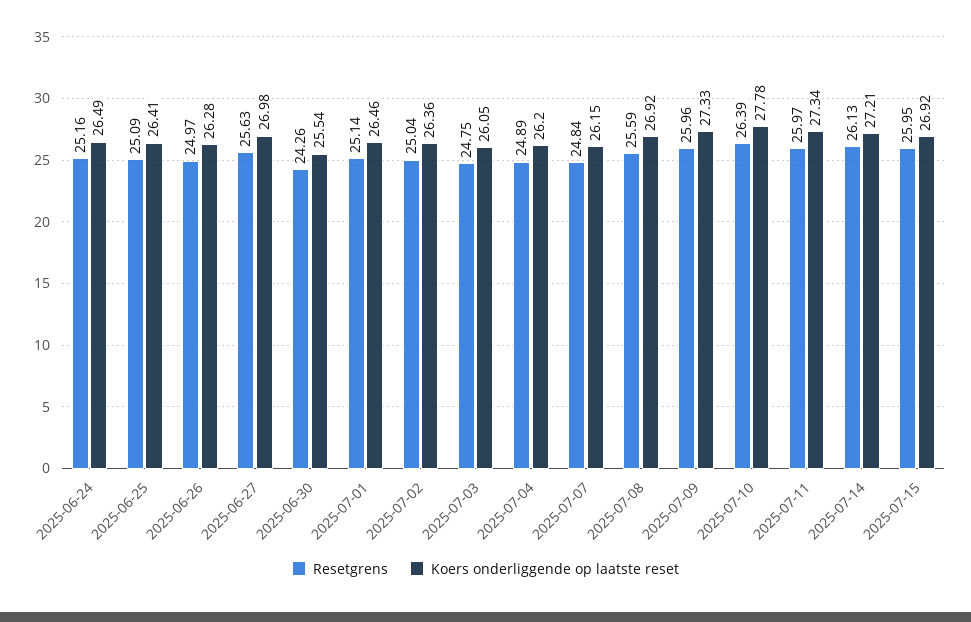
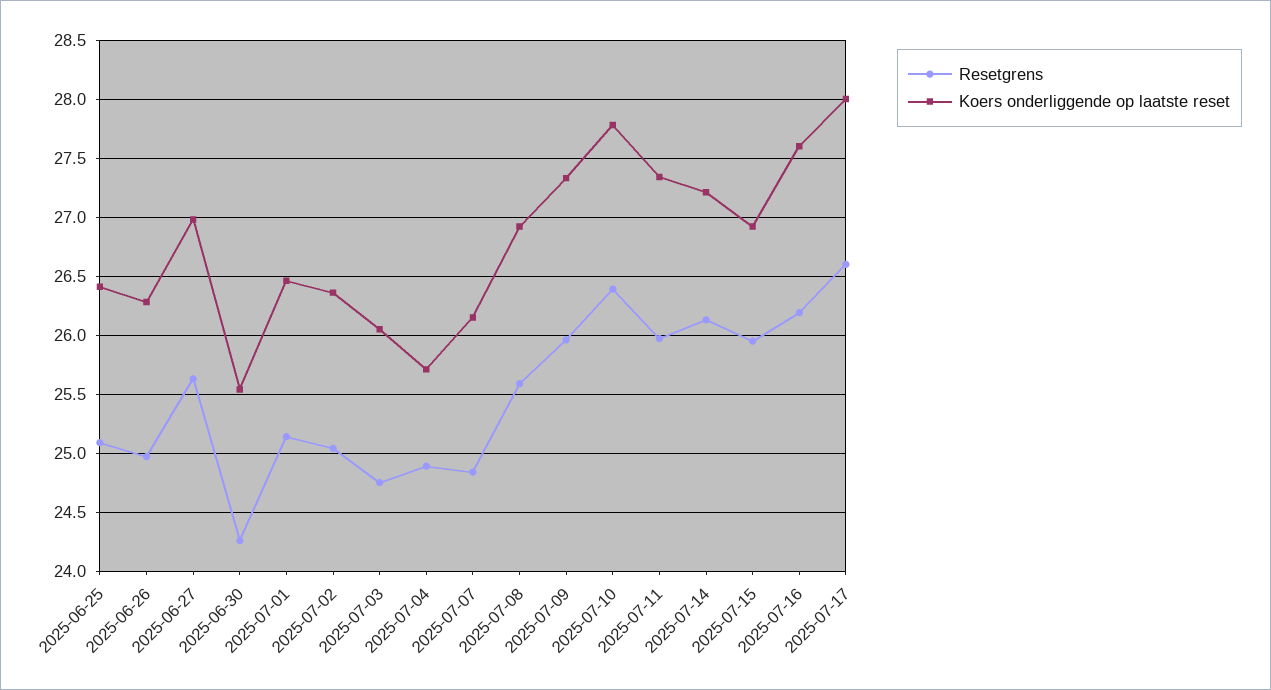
Resetgrens, 2025-06-24: 25.16 -> none
Koers onderliggende op laatste reset, 2025-06-24: 26.49 -> none
Koers onderliggende op laatste reset, 2025-07-04: 26.2 -> 25.7
Resetgrens, 2025-07-16: none -> 26.2
Koers onderliggende op laatste reset, 2025-07-16: none -> 27.6
Resetgrens, 2025-07-17: none -> 26.6
Koers onderliggende op laatste reset, 2025-07-17: none -> 28

